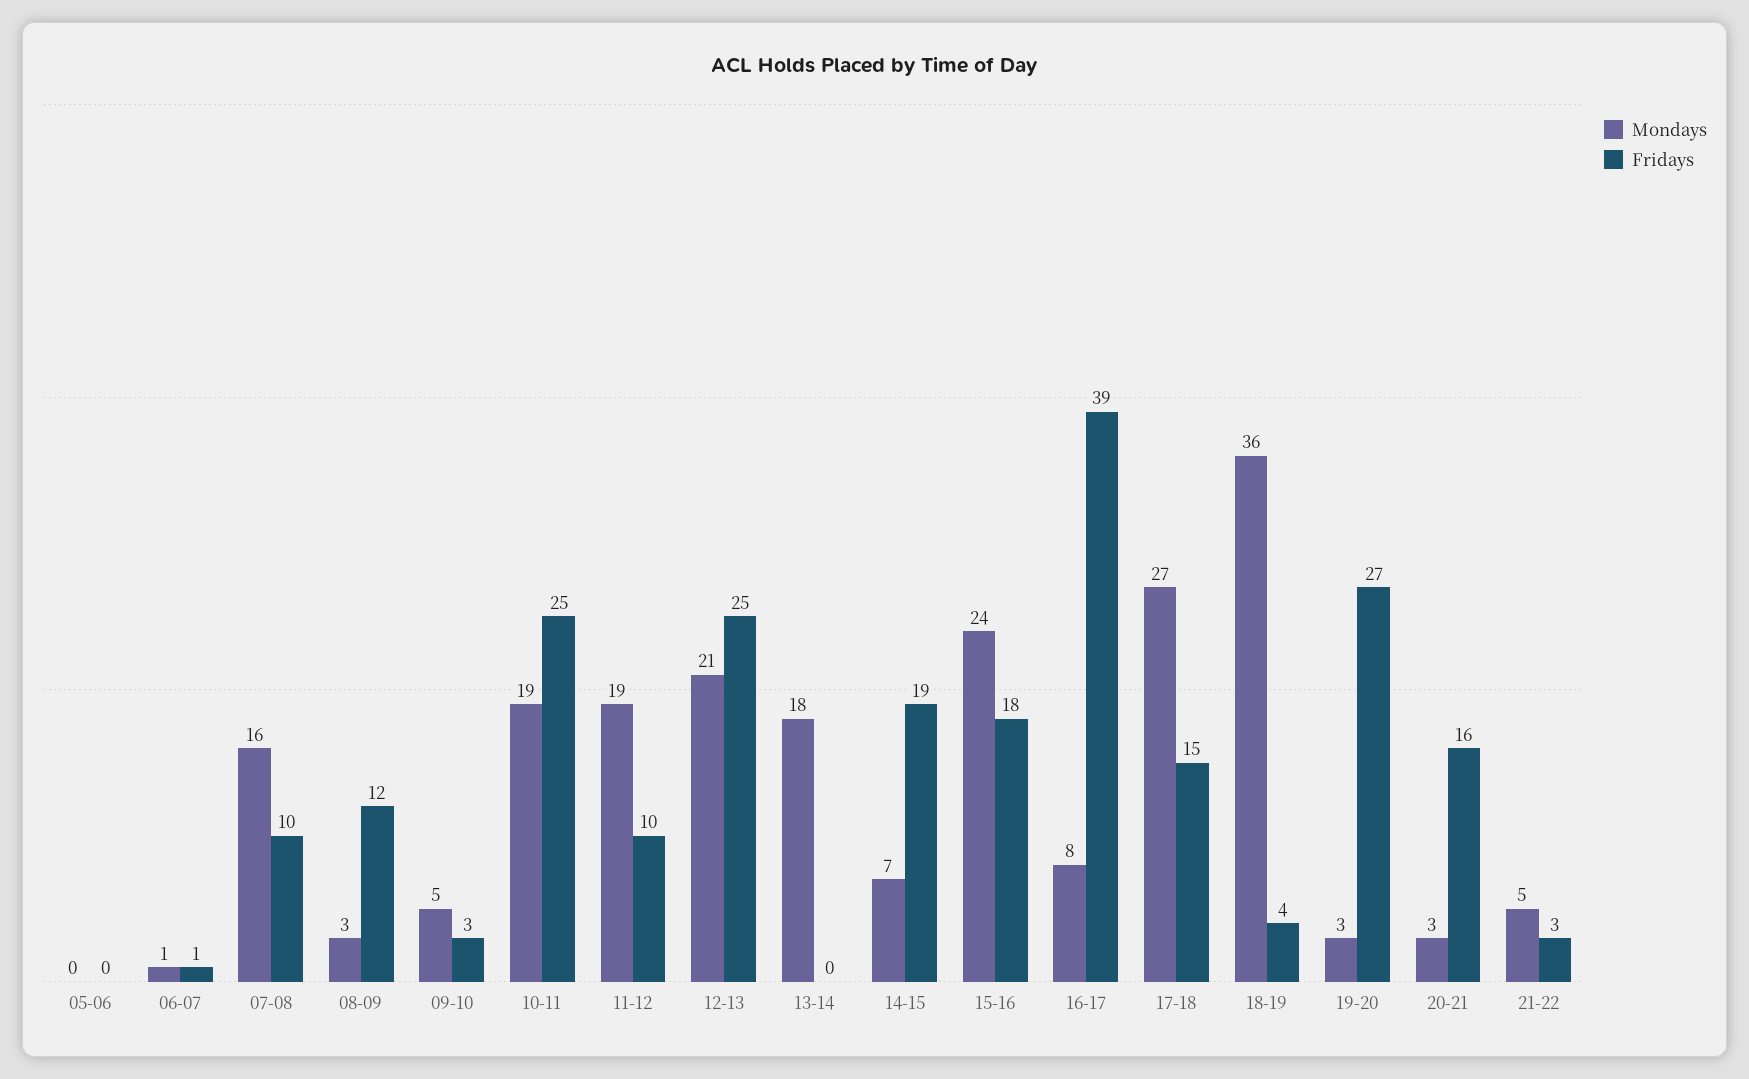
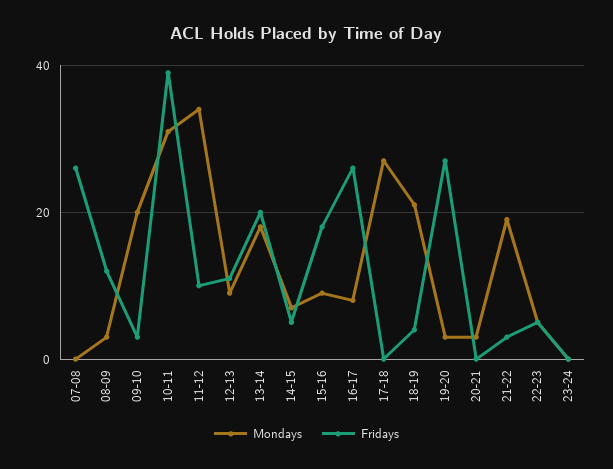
Mondays, 05-06: 0 -> none
Fridays, 05-06: 0 -> none
Mondays, 06-07: 1 -> none
Fridays, 06-07: 1 -> none
Mondays, 07-08: 16 -> 0
Fridays, 07-08: 10 -> 25
Mondays, 09-10: 5 -> 20
Mondays, 10-11: 19 -> 30
Fridays, 10-11: 25 -> 40
Mondays, 11-12: 19 -> 35
Mondays, 12-13: 21 -> 10
Fridays, 12-13: 25 -> 10
Fridays, 13-14: 0 -> 20
Fridays, 14-15: 19 -> 5
Mondays, 15-16: 24 -> 10
Fridays, 16-17: 39 -> 25
Fridays, 17-18: 15 -> 0
Mondays, 18-19: 36 -> 20
Fridays, 20-21: 16 -> 0
Mondays, 21-22: 5 -> 20
Mondays, 22-23: none -> 5
Fridays, 22-23: none -> 5
Mondays, 23-24: none -> 0
Fridays, 23-24: none -> 0

